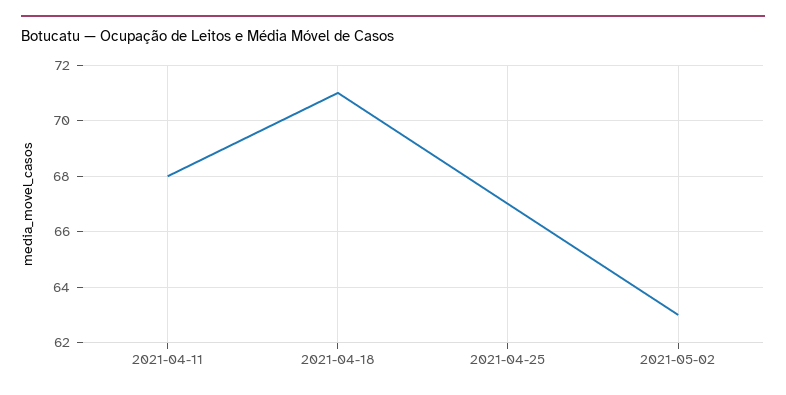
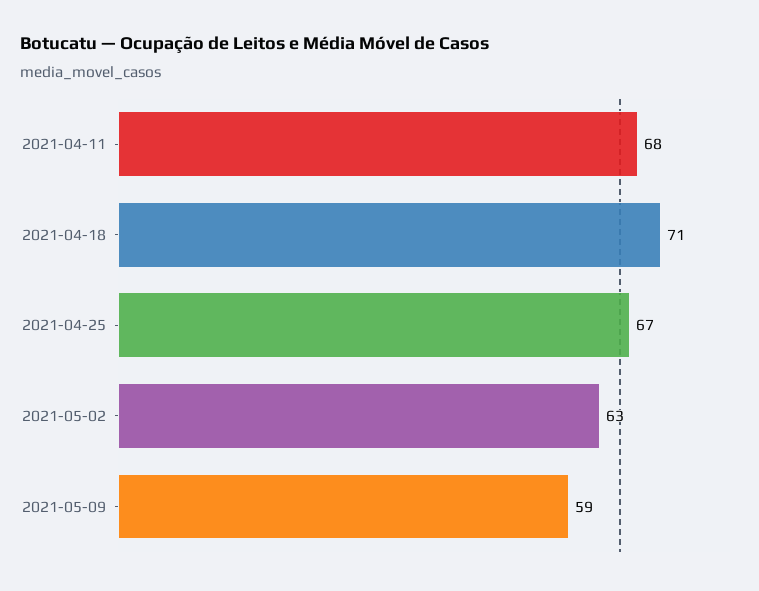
2021-05-09: none -> 59

